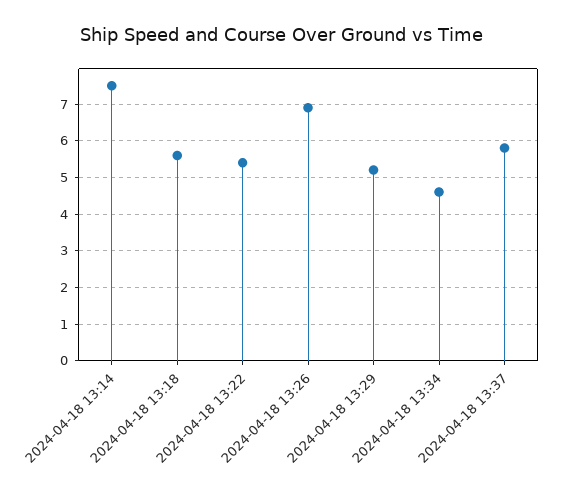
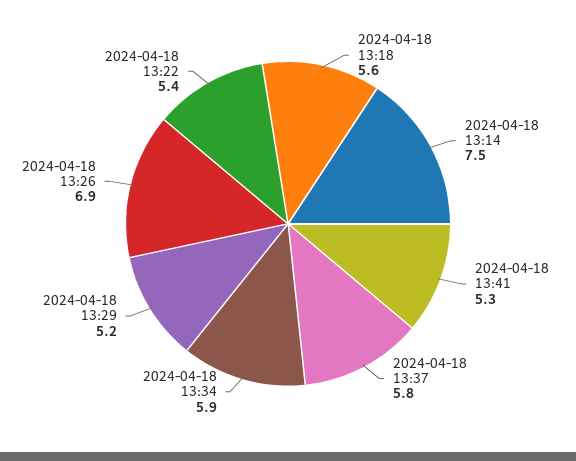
2024-04-18 13:34: 4.5 -> 5.9
2024-04-18 13:41: none -> 5.3

